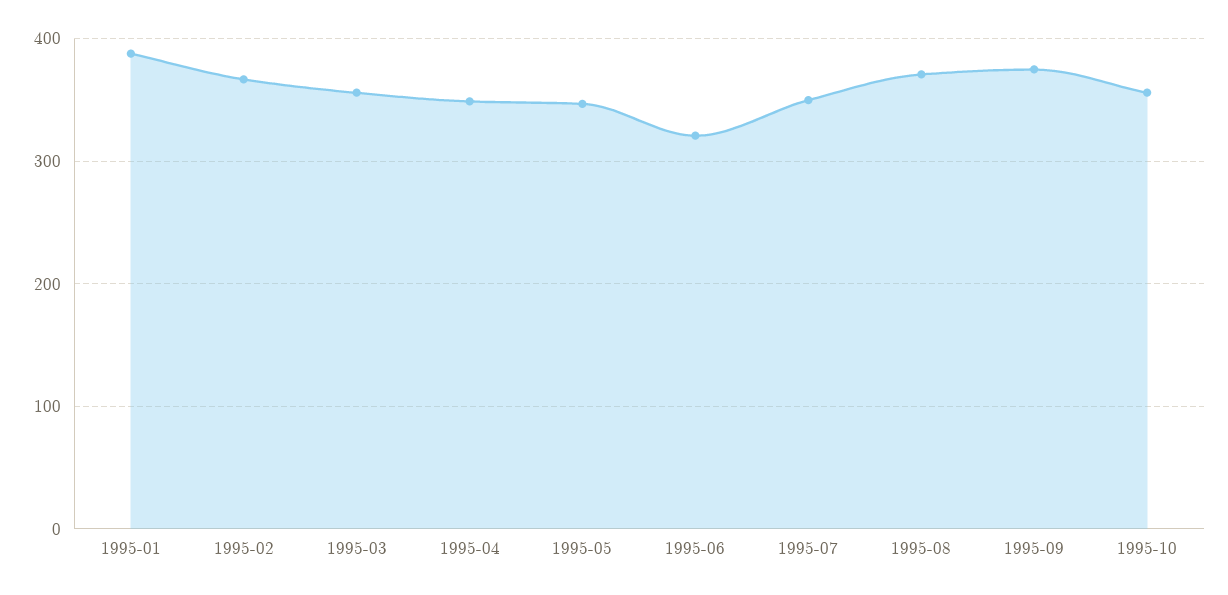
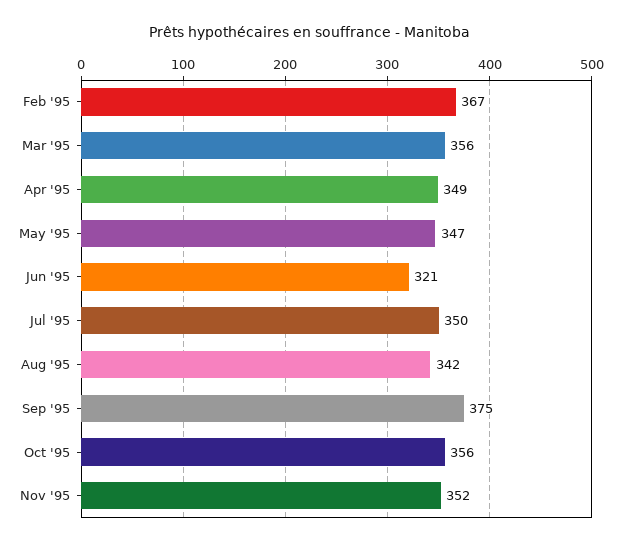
1995-01: 390 -> none
1995-08: 370 -> 342
Nov '95: none -> 352

